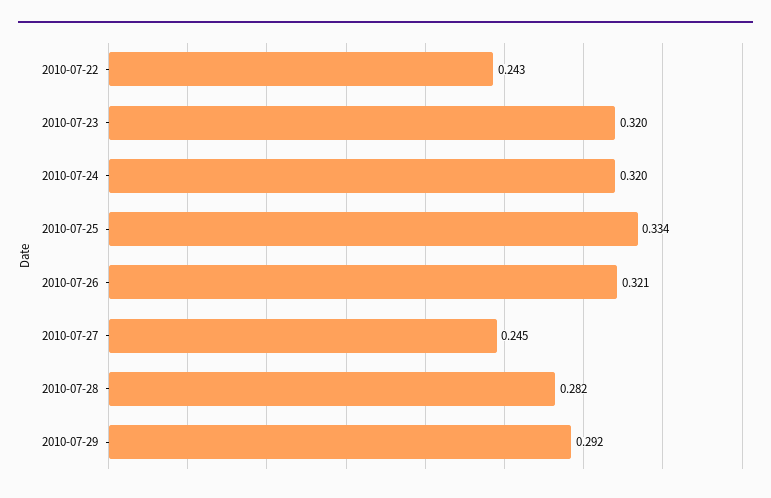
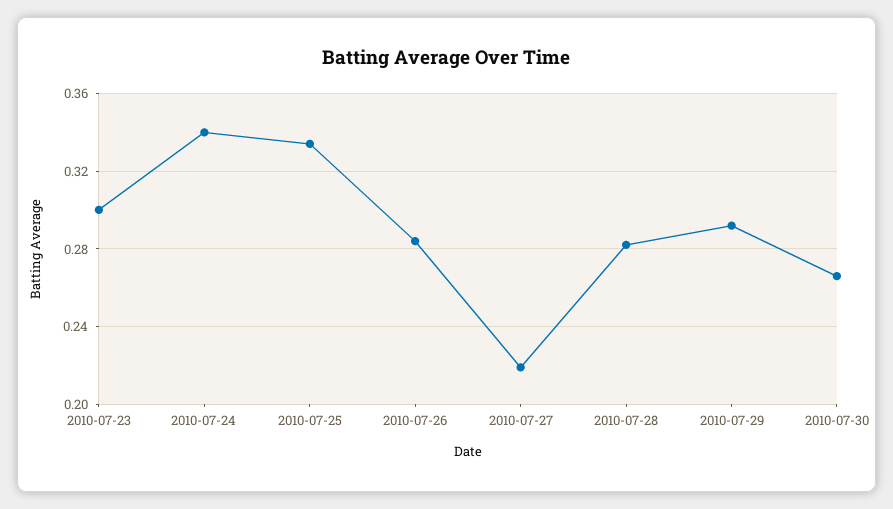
2010-07-22: 0.243 -> none
2010-07-23: 0.32 -> 0.3
2010-07-24: 0.32 -> 0.34
2010-07-26: 0.321 -> 0.285
2010-07-27: 0.245 -> 0.22
2010-07-30: none -> 0.265

